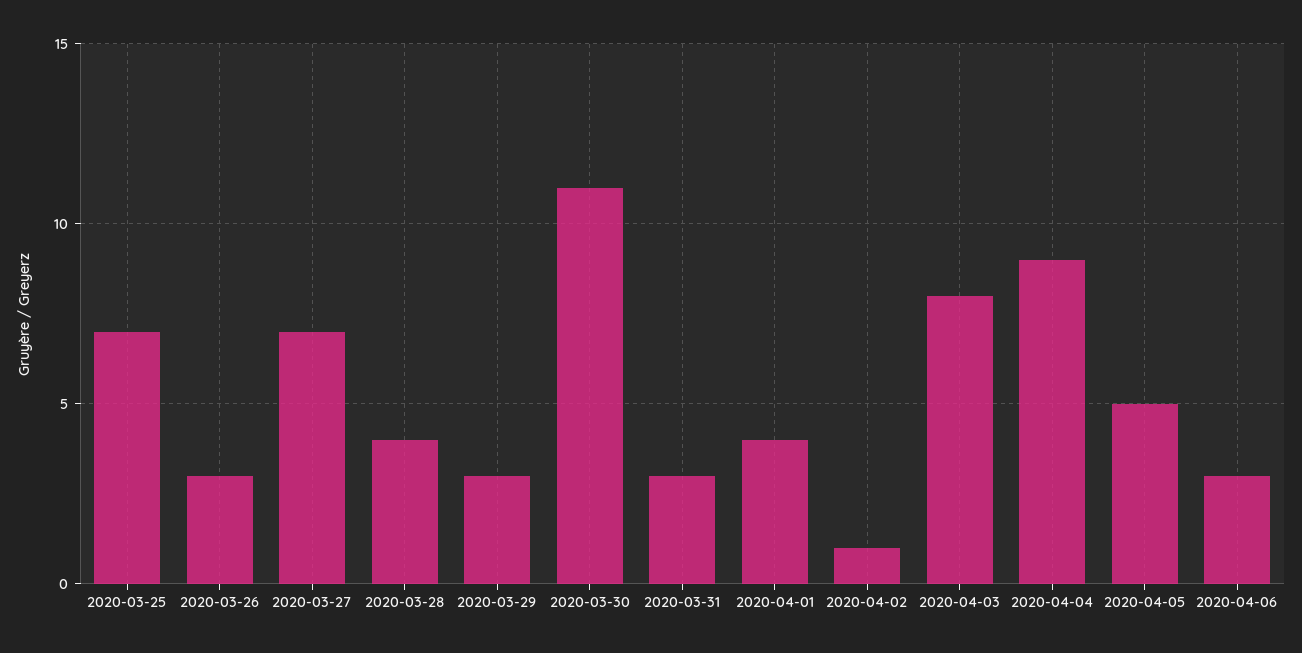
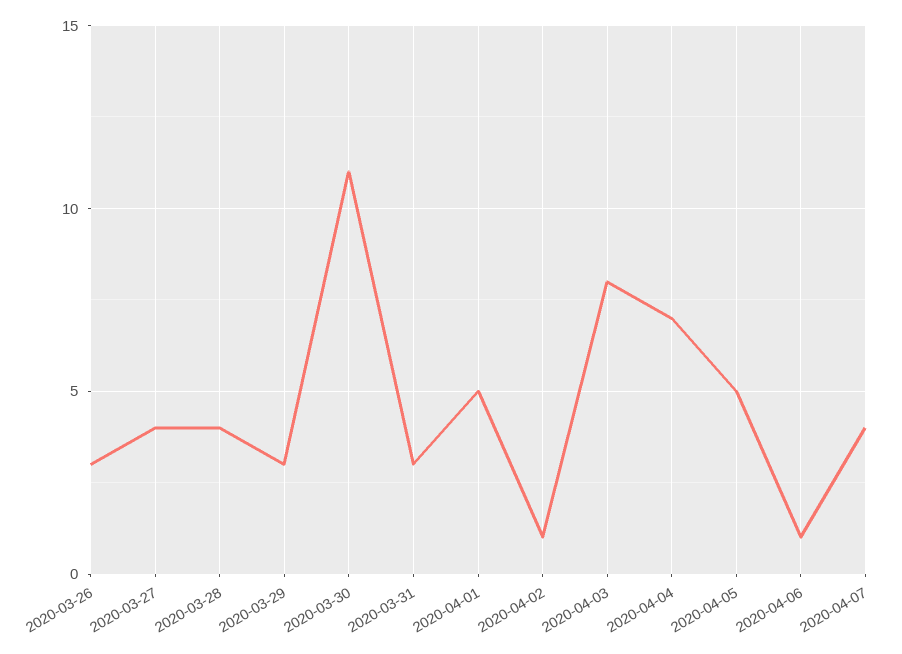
2020-03-25: 7 -> none
2020-03-27: 7 -> 4
2020-04-01: 4 -> 5
2020-04-04: 9 -> 7
2020-04-06: 3 -> 1
2020-04-07: none -> 4

